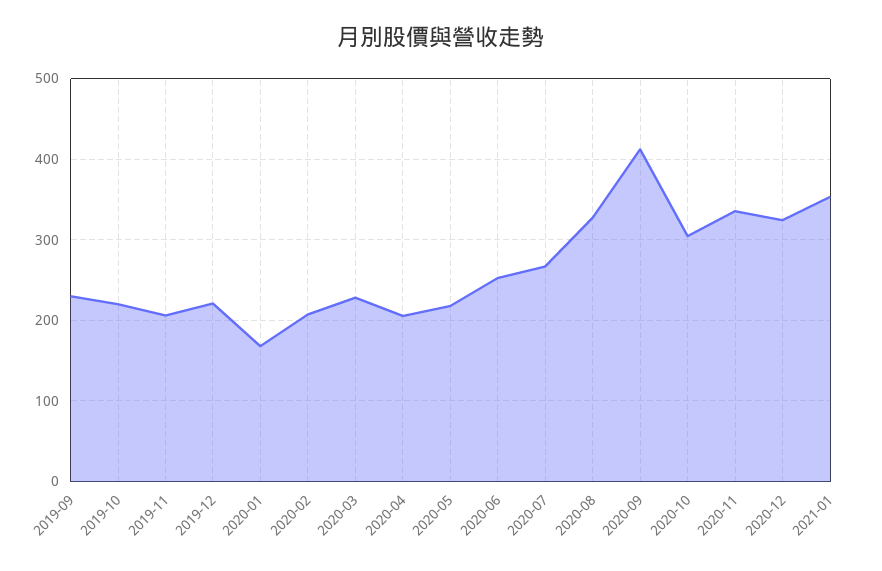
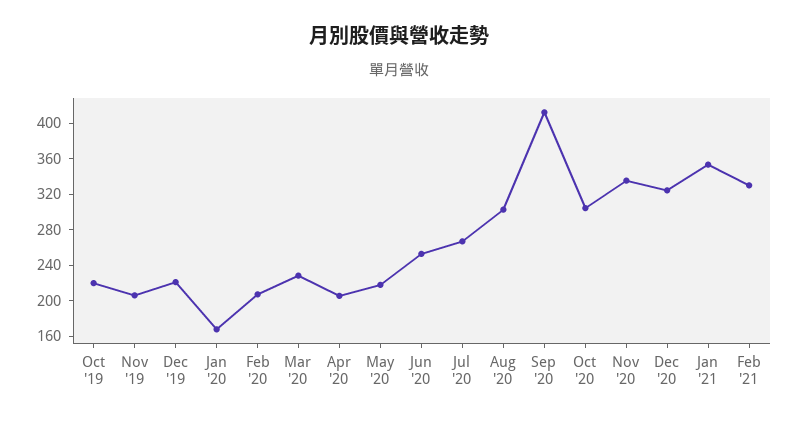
2019-09: 230 -> none
2020-08: 330 -> 300
Feb '21: none -> 330

